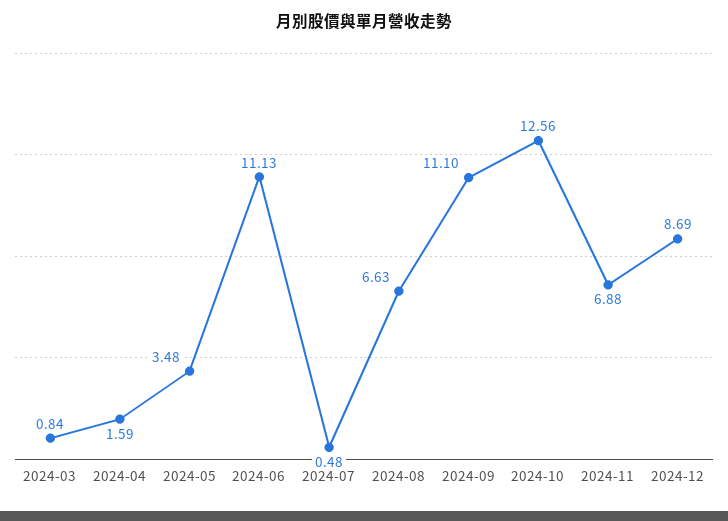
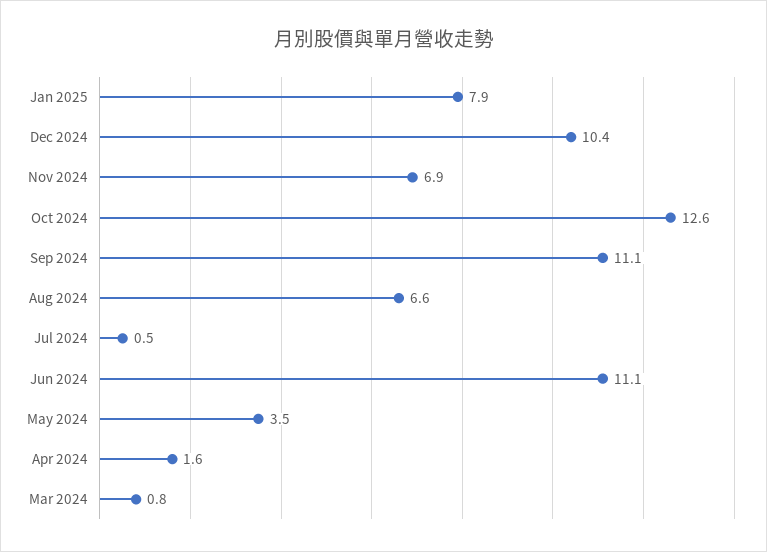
2024-12: 8.69 -> 10.4
Jan 2025: none -> 7.9

